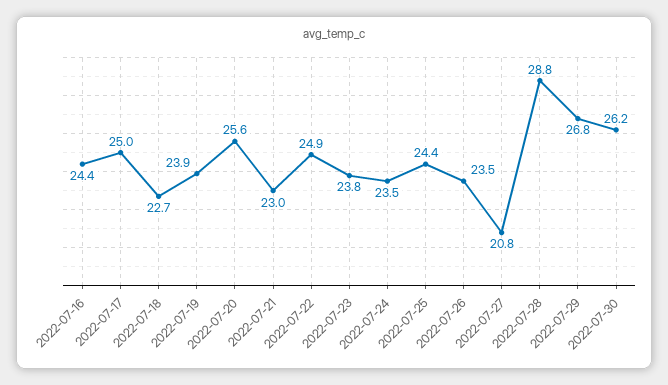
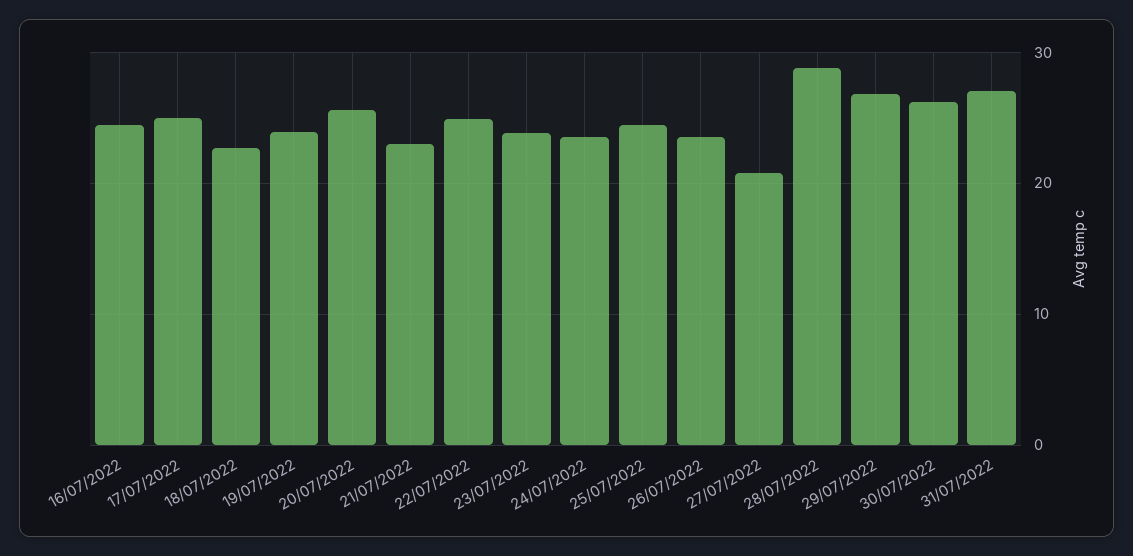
31/07/2022: none -> 27

